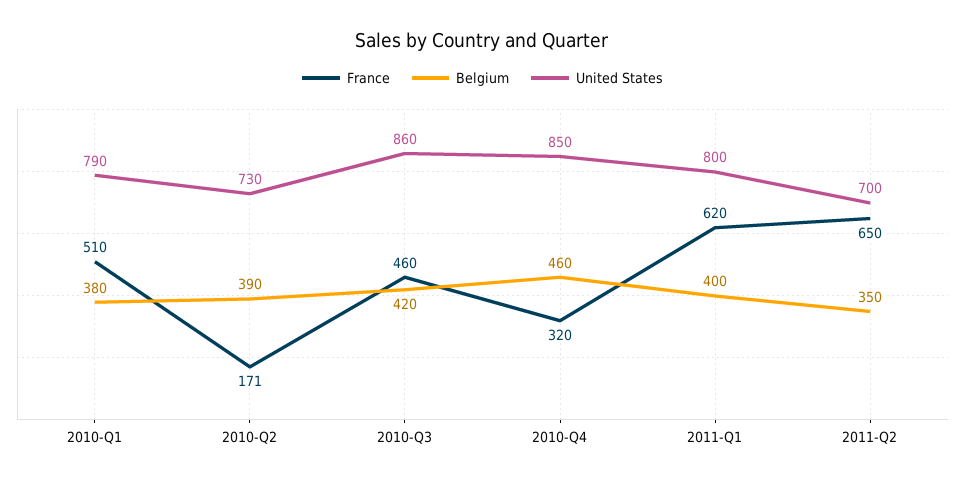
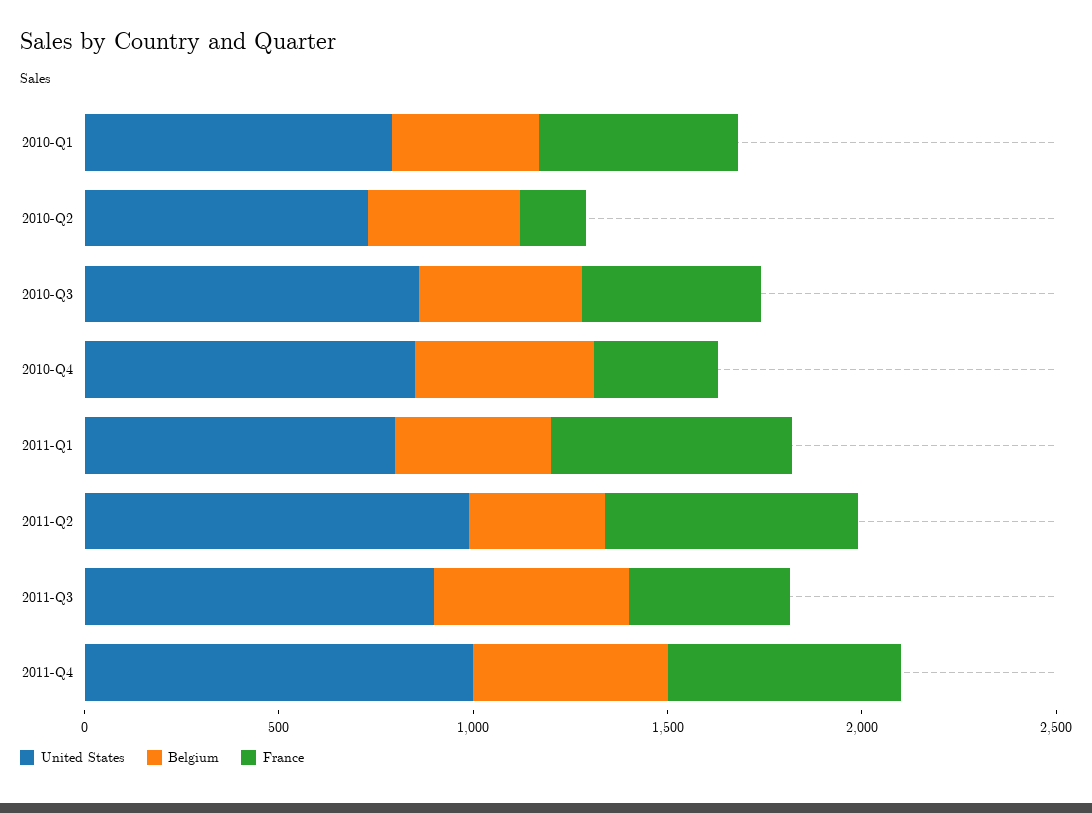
United States, 2011-Q2: 700 -> 1000
United States, 2011-Q3: none -> 900
Belgium, 2011-Q3: none -> 500
France, 2011-Q3: none -> 400
United States, 2011-Q4: none -> 1000
Belgium, 2011-Q4: none -> 500
France, 2011-Q4: none -> 600

